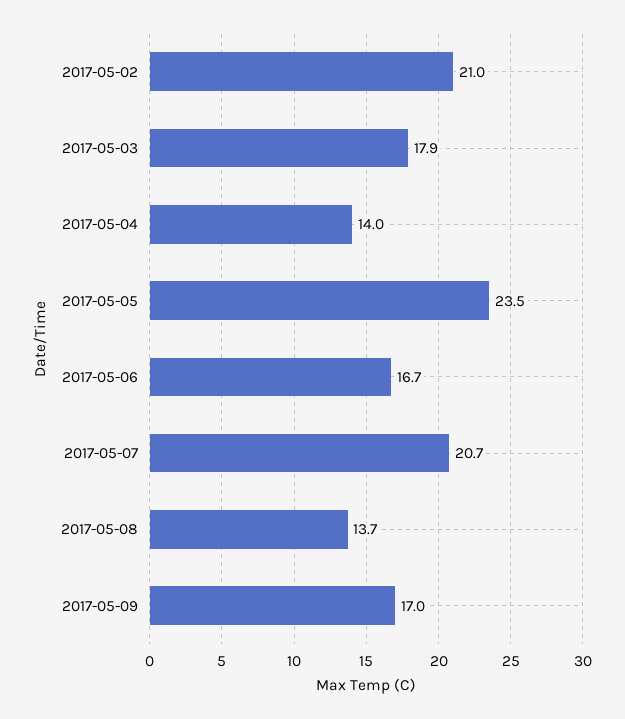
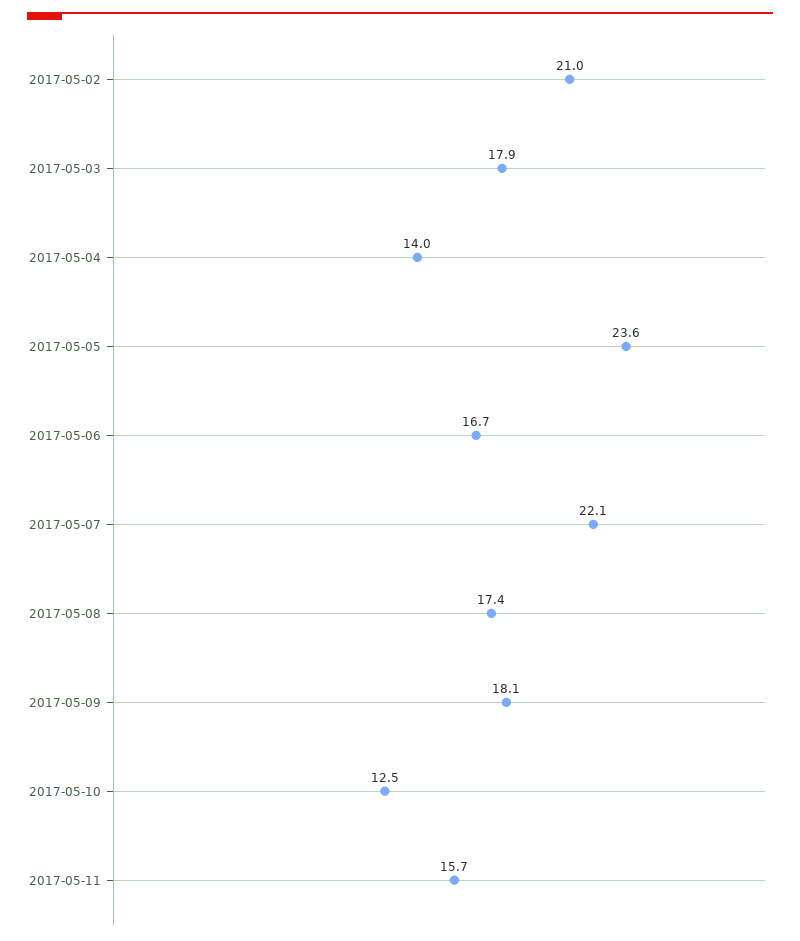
2017-05-05: 23.5 -> 23.6
2017-05-07: 20.7 -> 22.1
2017-05-08: 13.7 -> 17.4
2017-05-09: 17 -> 18.1
2017-05-10: none -> 12.5
2017-05-11: none -> 15.7

